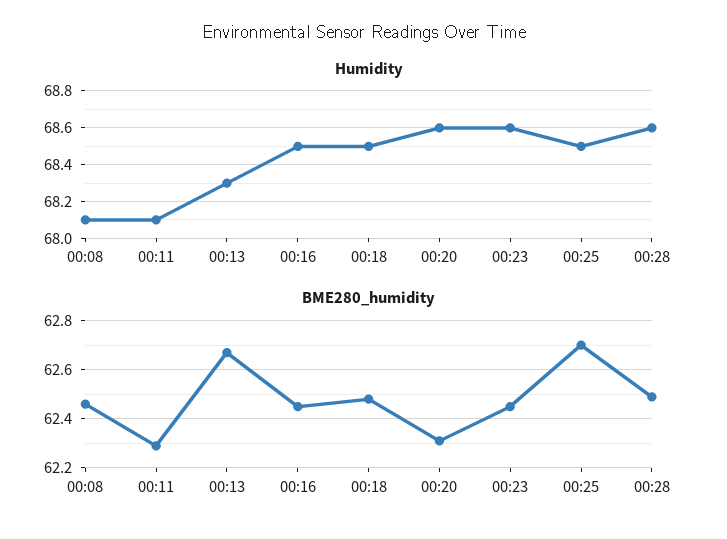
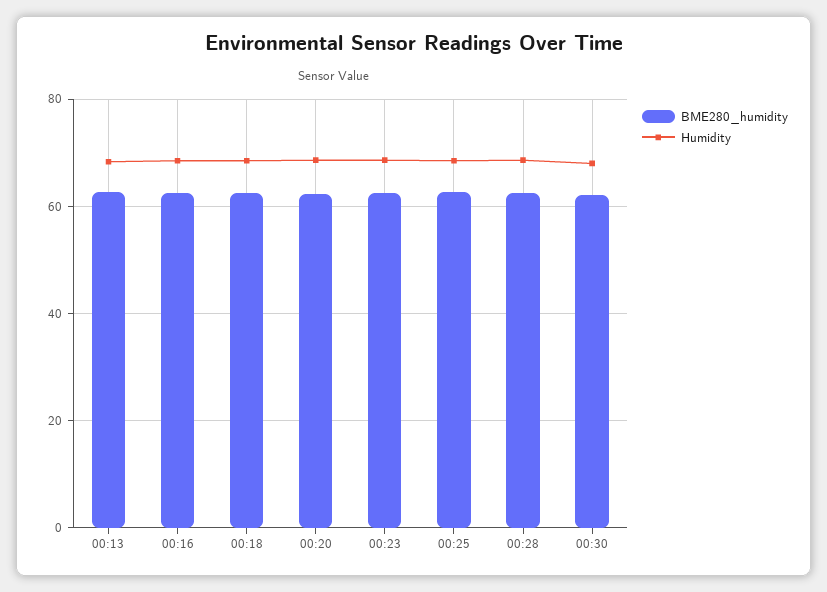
Humidity, 00:08: 68.1 -> none
Humidity, 00:11: 68.1 -> none
BME280_humidity, 00:08: 62.45 -> none
BME280_humidity, 00:11: 62.3 -> none
BME280_humidity, 00:30: none -> 62
Humidity, 00:30: none -> 68

